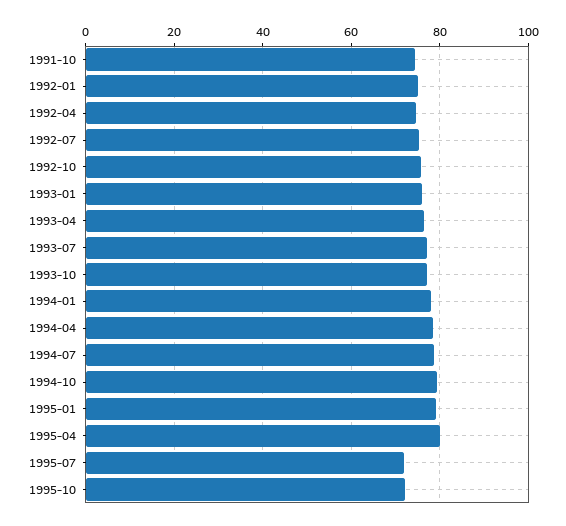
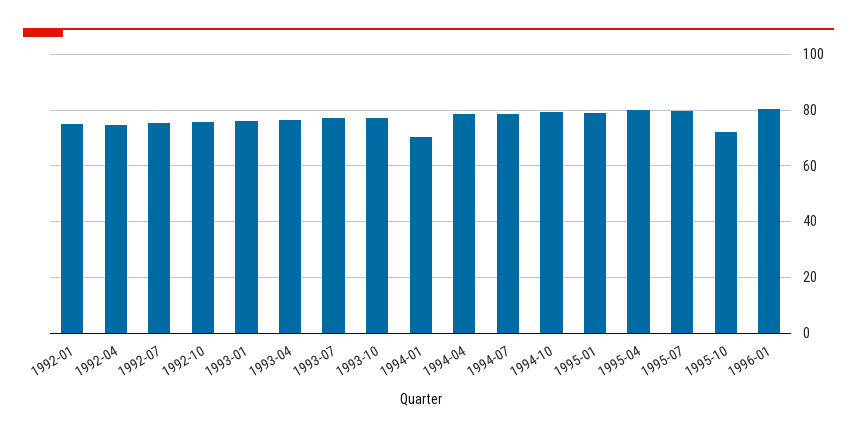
1991-10: 74 -> none
1994-01: 78 -> 70
1995-07: 72 -> 80
1996-01: none -> 80

